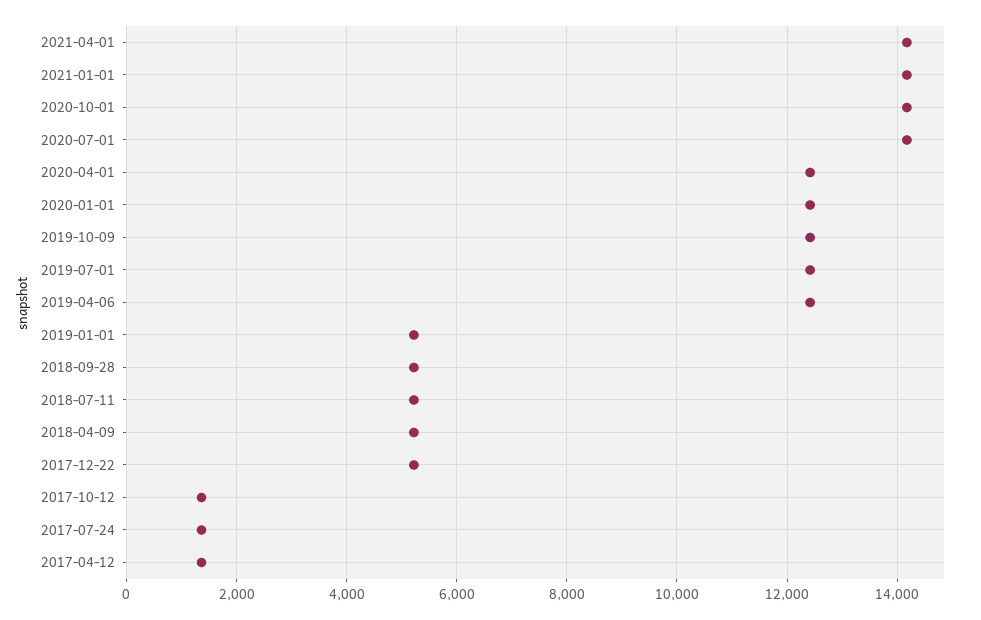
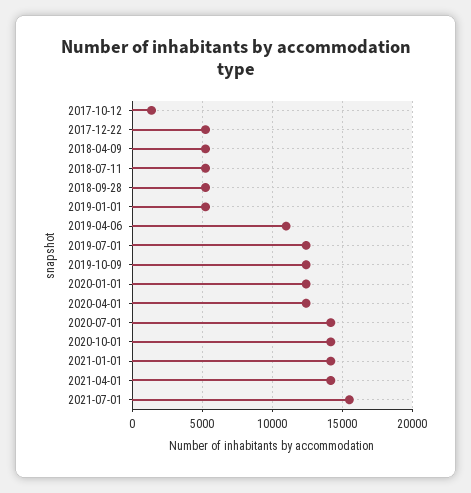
2019-04-06: 12400 -> 11000
2017-07-24: 1400 -> none
2017-04-12: 1400 -> none
2021-07-01: none -> 15500

